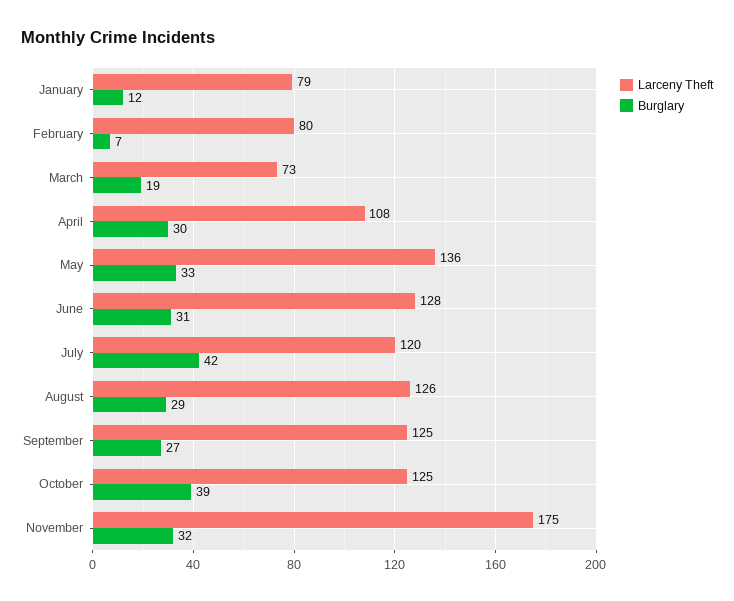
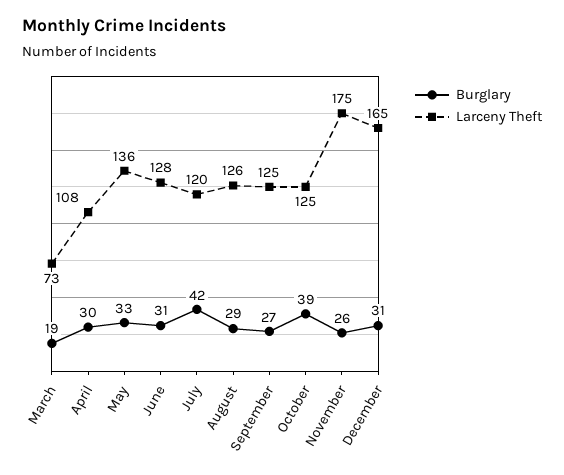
Larceny Theft, January: 79 -> none
Burglary, January: 12 -> none
Larceny Theft, February: 80 -> none
Burglary, February: 7 -> none
Burglary, November: 32 -> 26
Burglary, December: none -> 31
Larceny Theft, December: none -> 165

